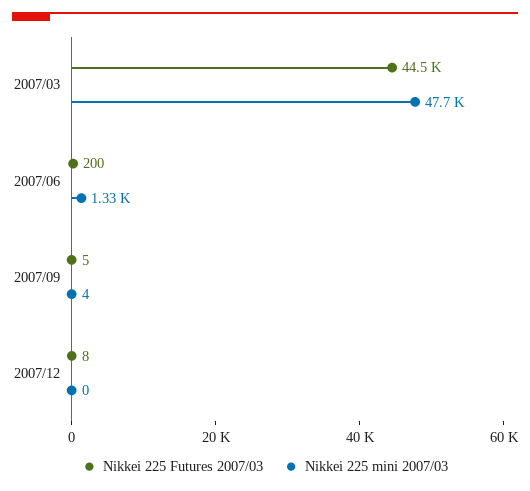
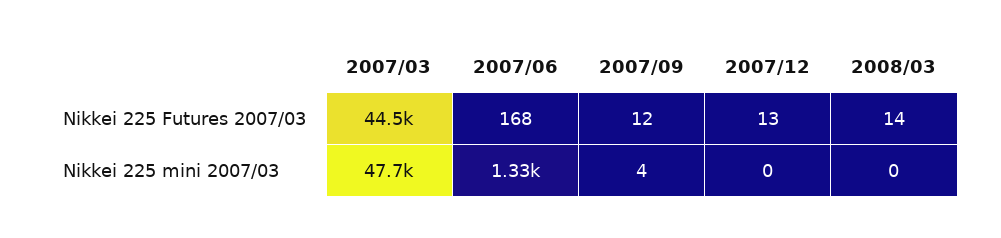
Nikkei 225 Futures 2007/03, 2007/06: 200 -> 168
Nikkei 225 Futures 2007/03, 2007/09: 5 -> 12
Nikkei 225 Futures 2007/03, 2007/12: 8 -> 13
Nikkei 225 Futures 2007/03, 2008/03: none -> 14
Nikkei 225 mini 2007/03, 2008/03: none -> 0

